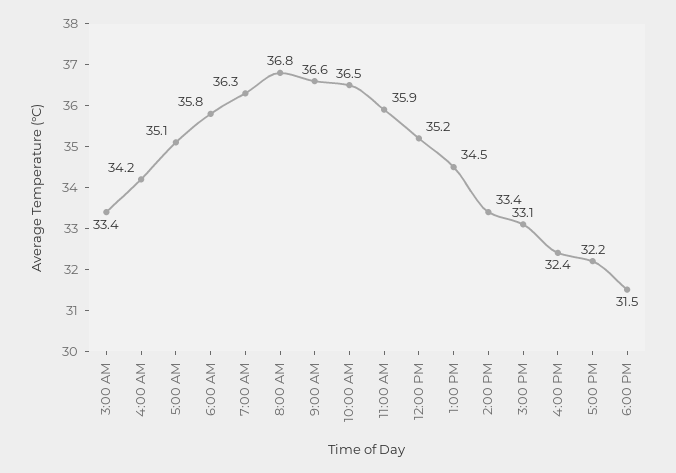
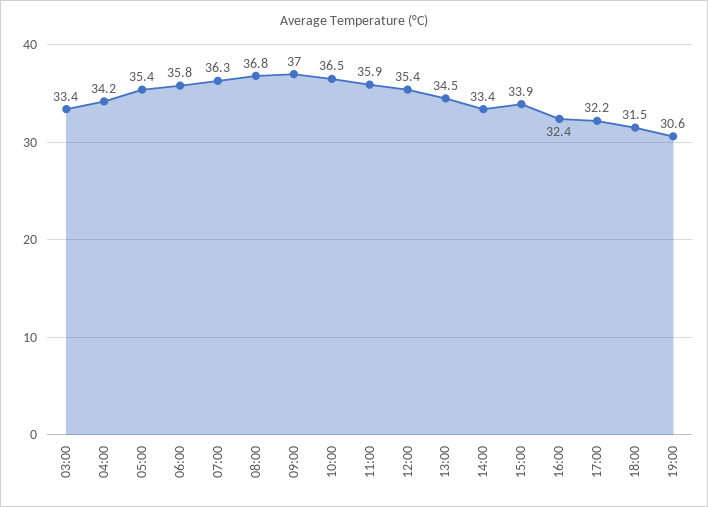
5:00 AM: 35.1 -> 35.4
9:00 AM: 36.6 -> 37
12:00 PM: 35.2 -> 35.4
3:00 PM: 33.1 -> 33.9
19:00: none -> 30.6

